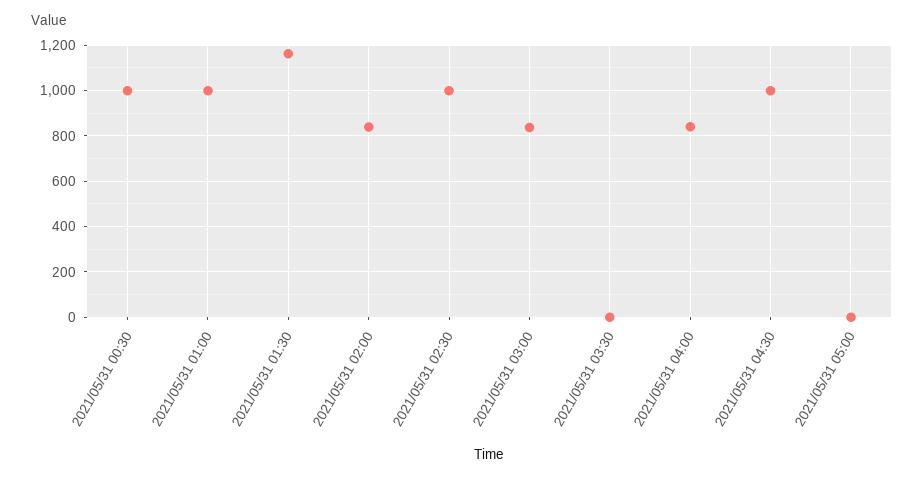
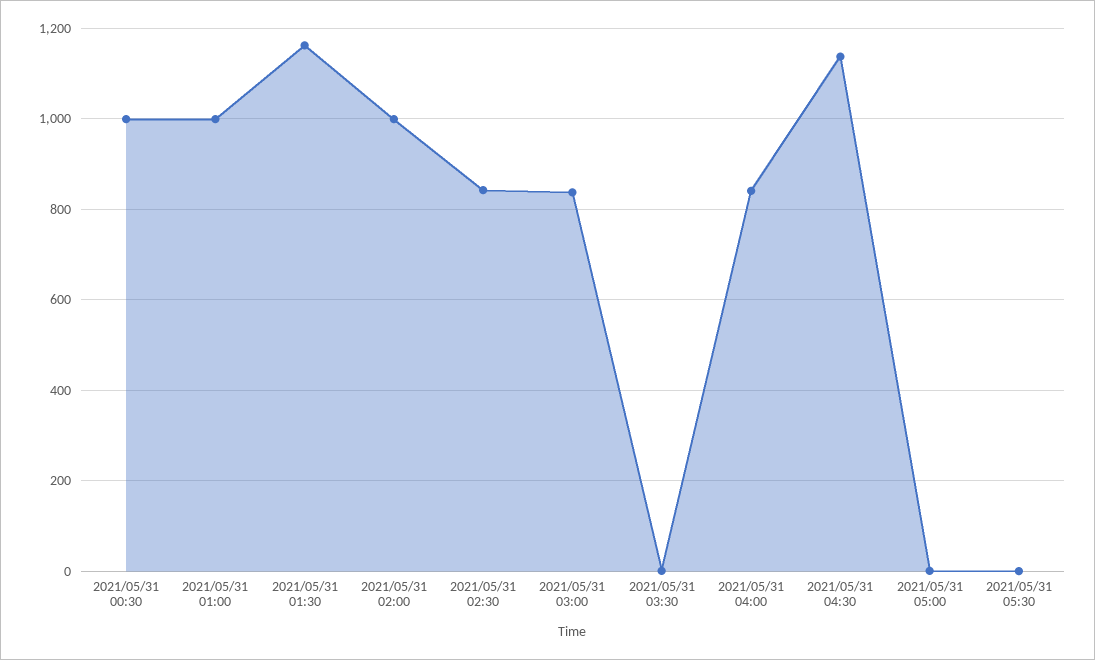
2021/05/31 02:00: 850 -> 1000
2021/05/31 02:30: 1000 -> 840
2021/05/31 04:30: 1000 -> 1140
2021/05/31 05:30: none -> 0

